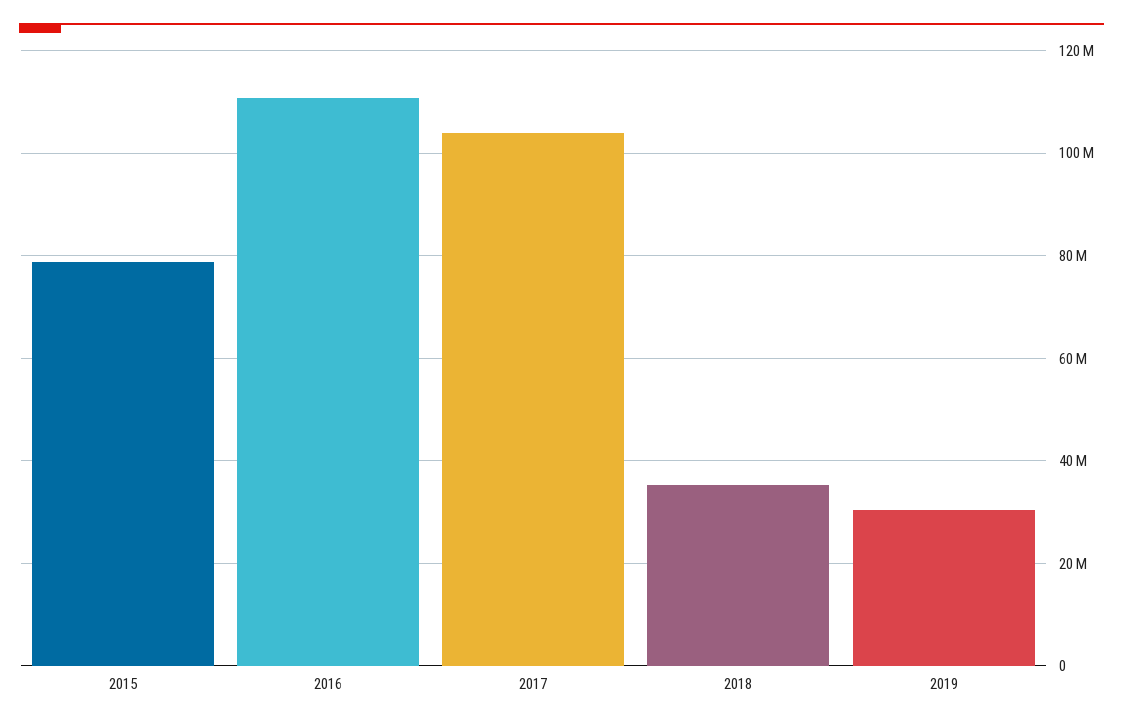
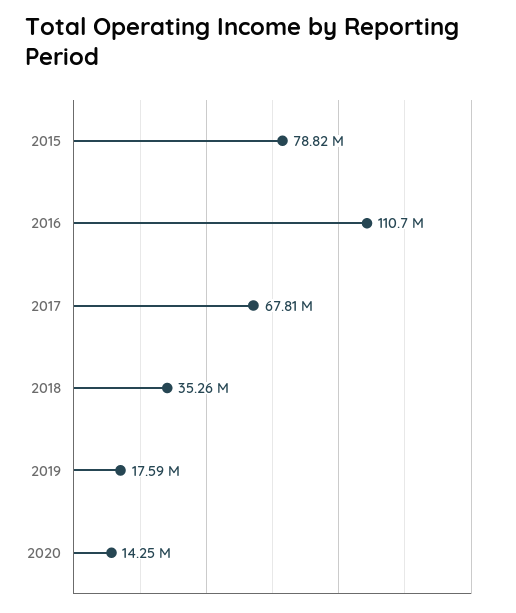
2017: 104000000 -> 67810000
2019: 30000000 -> 17590000
2020: none -> 14250000

